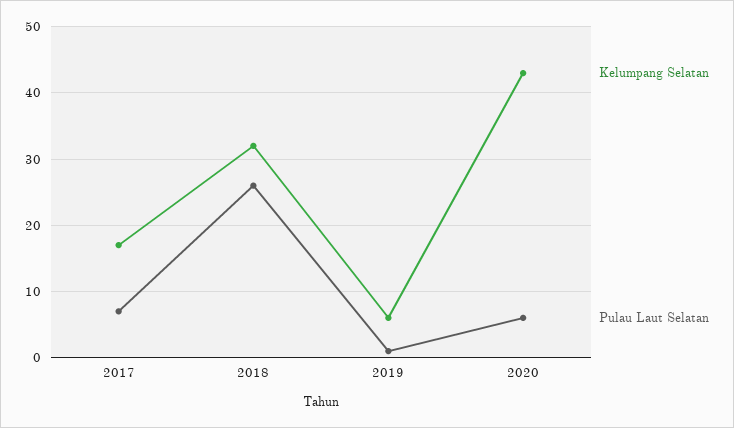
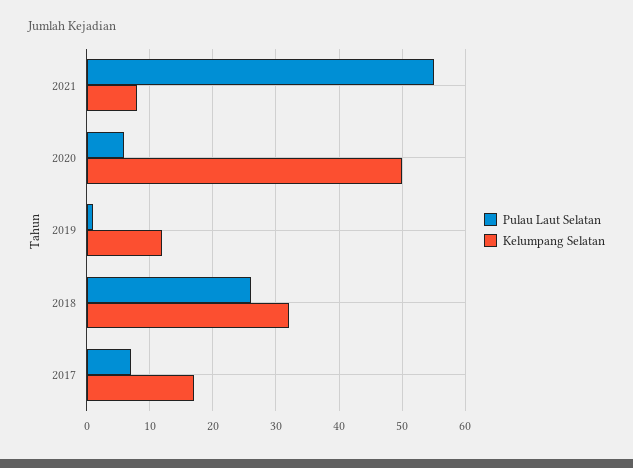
Kelumpang Selatan, 2019: 6 -> 12
Kelumpang Selatan, 2020: 43 -> 50
Pulau Laut Selatan, 2021: none -> 55
Kelumpang Selatan, 2021: none -> 8

